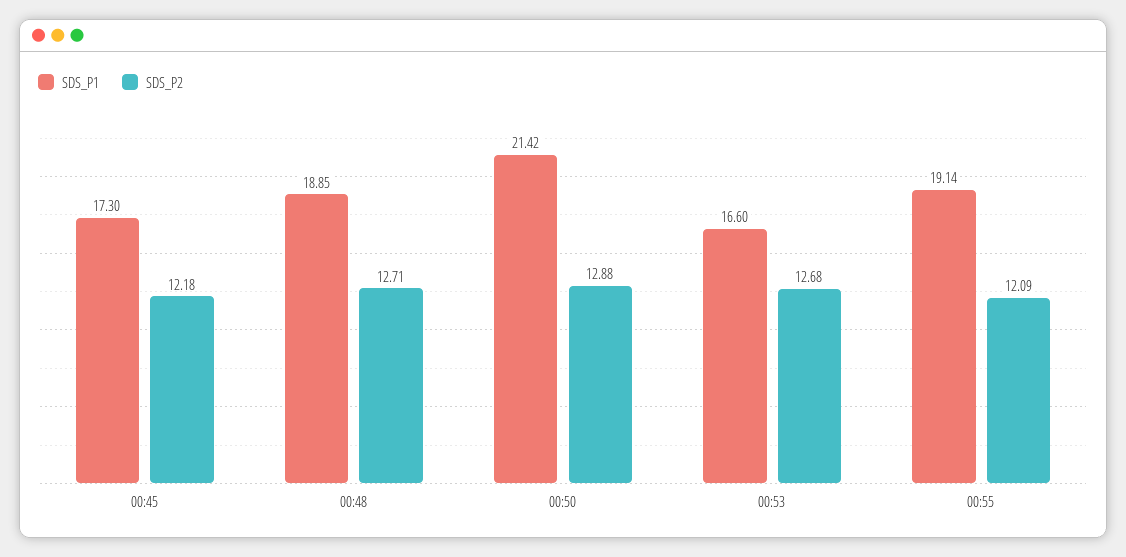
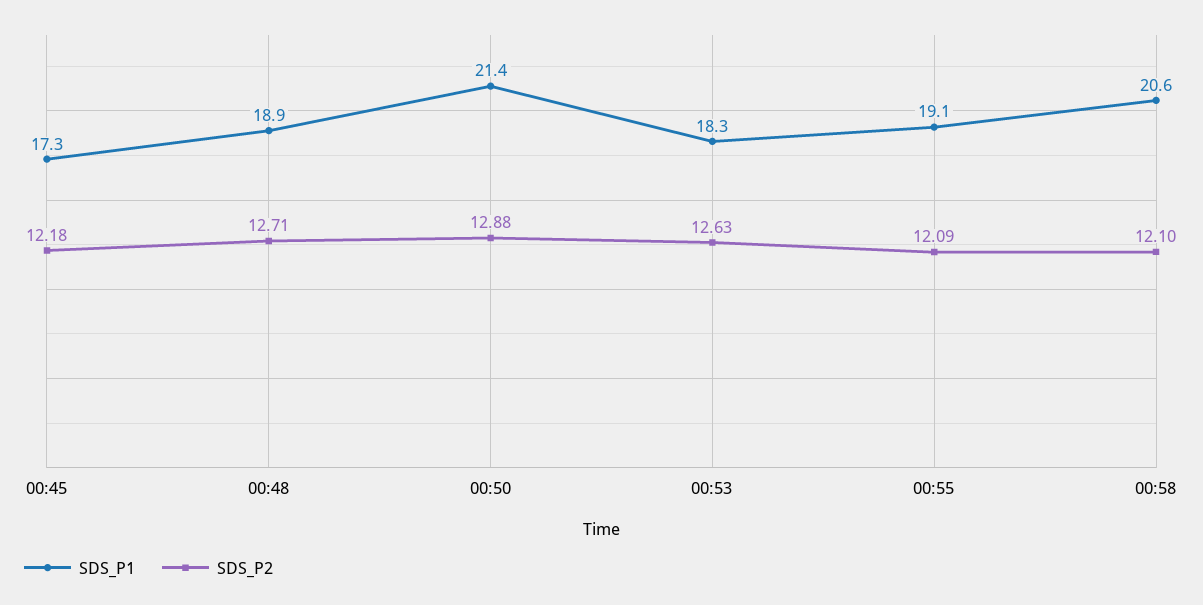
SDS_P1, 00:53: 16.6 -> 18.3
SDS_P2, 00:53: 12.68 -> 12.63
SDS_P1, 00:58: none -> 20.6
SDS_P2, 00:58: none -> 12.1

